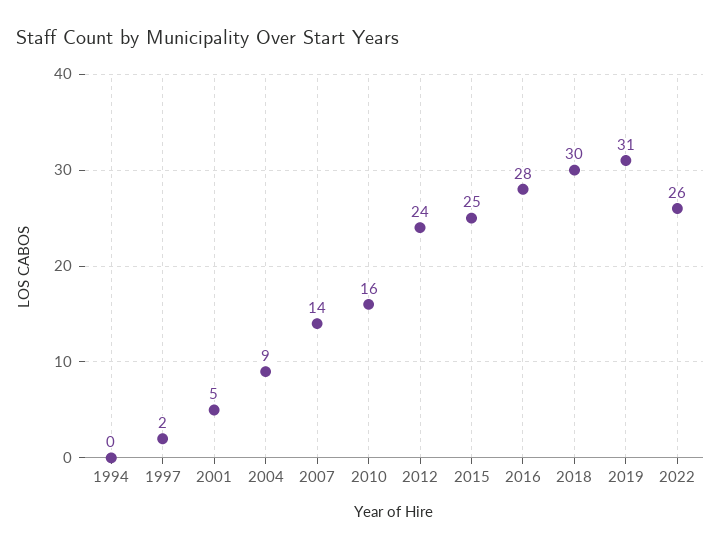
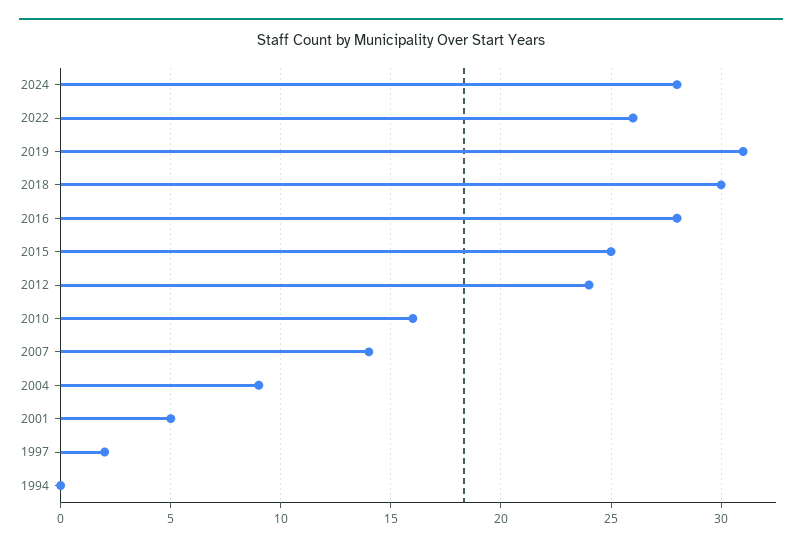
2024: none -> 28

